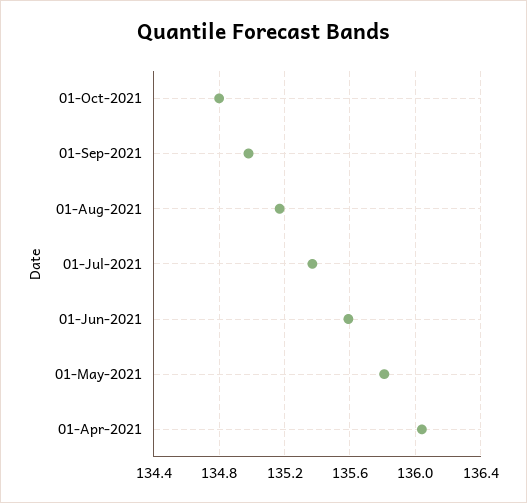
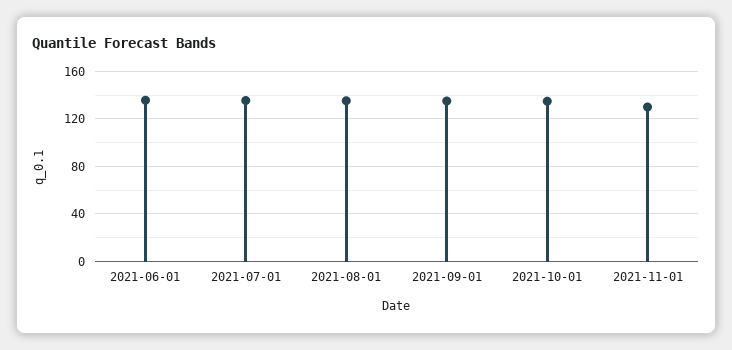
01-May-2021: 135.8 -> none
01-Apr-2021: 136.05 -> none
2021-11-01: none -> 130

